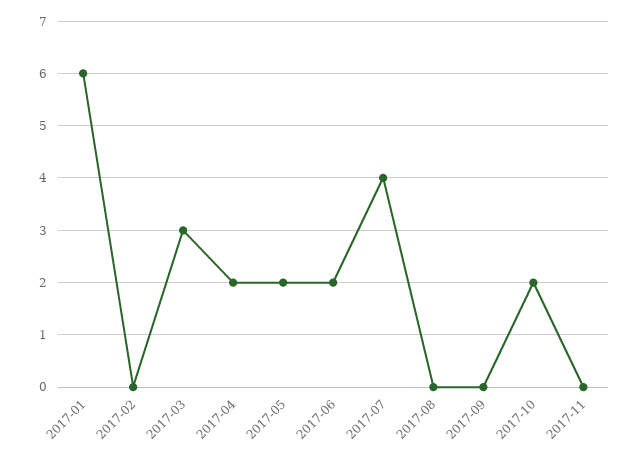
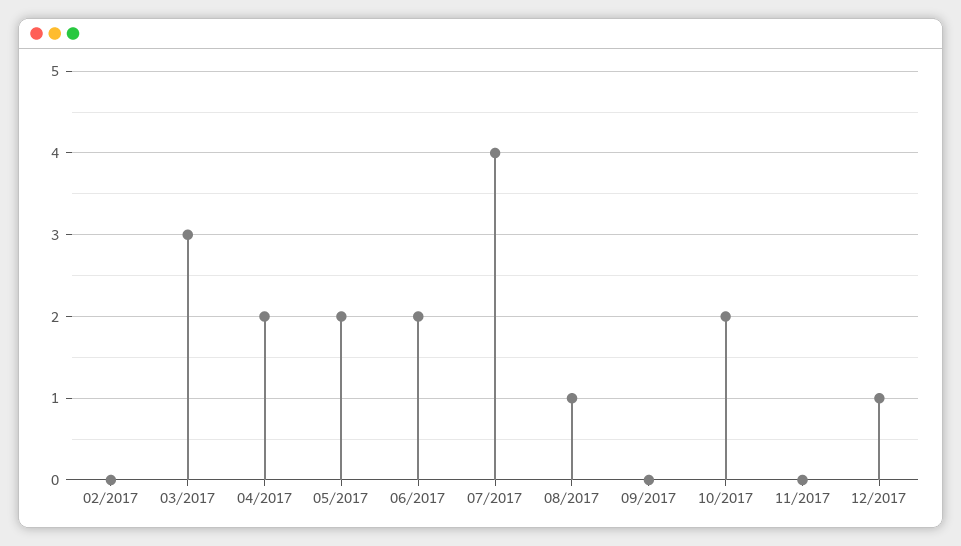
2017-01: 6 -> none
2017-08: 0 -> 1
12/2017: none -> 1

